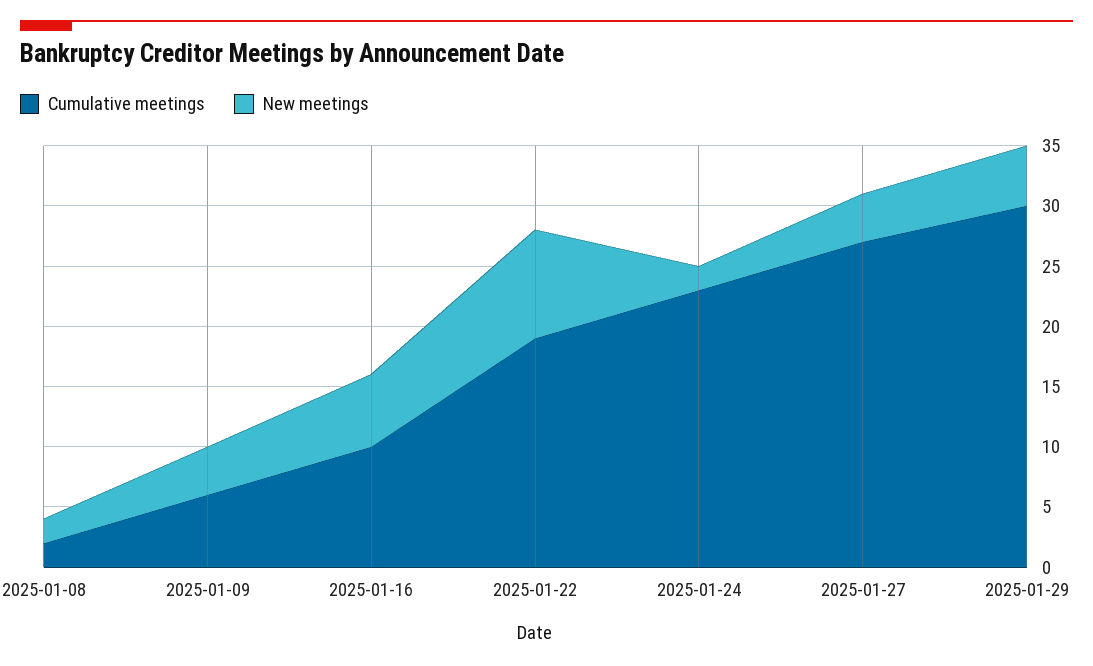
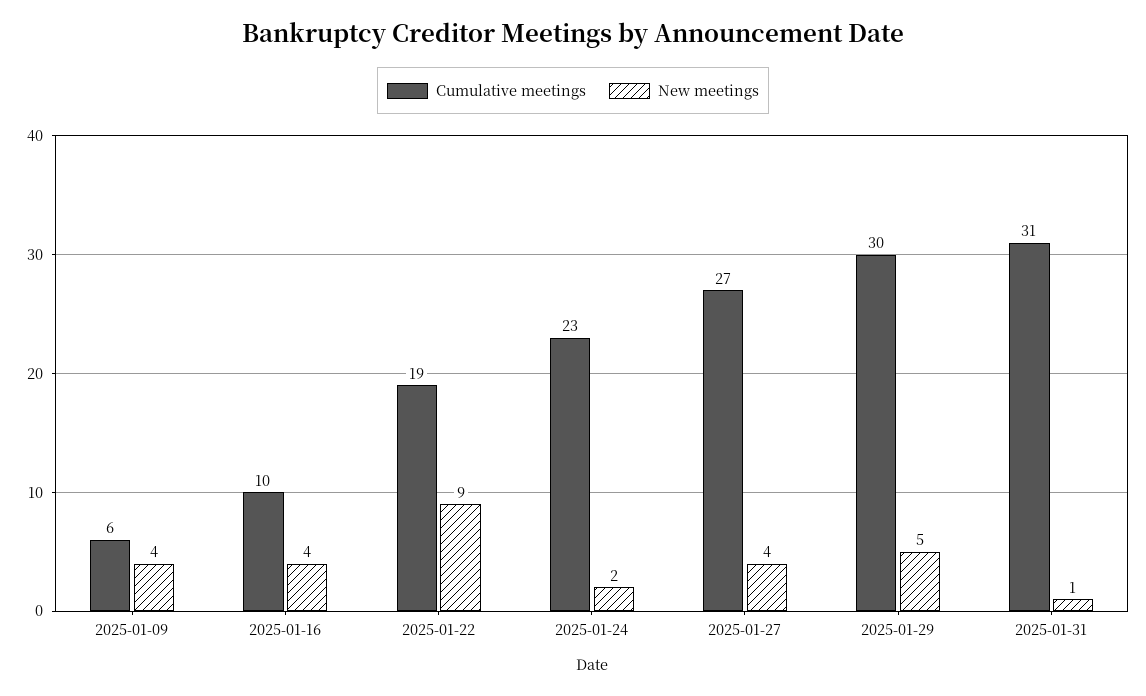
Cumulative meetings, 2025-01-08: 2 -> none
New meetings, 2025-01-08: 2 -> none
New meetings, 2025-01-16: 6 -> 4
Cumulative meetings, 2025-01-31: none -> 31
New meetings, 2025-01-31: none -> 1

